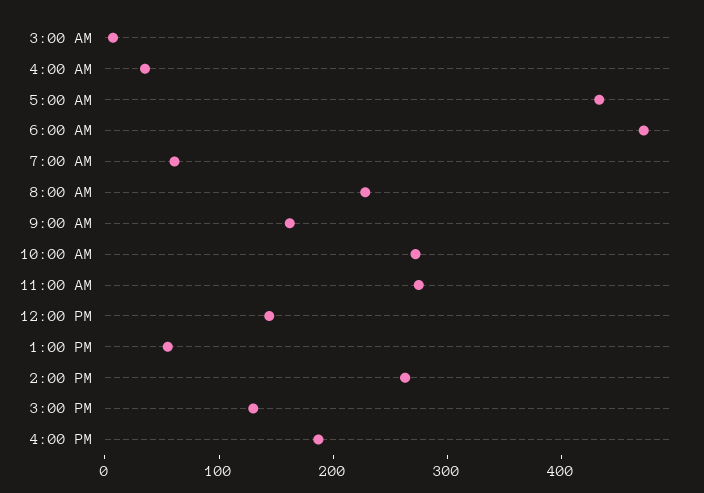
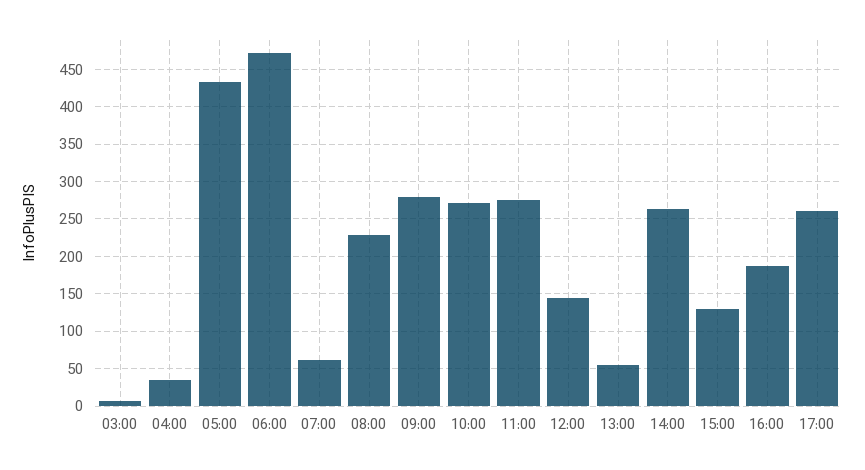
9:00 AM: 160 -> 280
17:00: none -> 260

